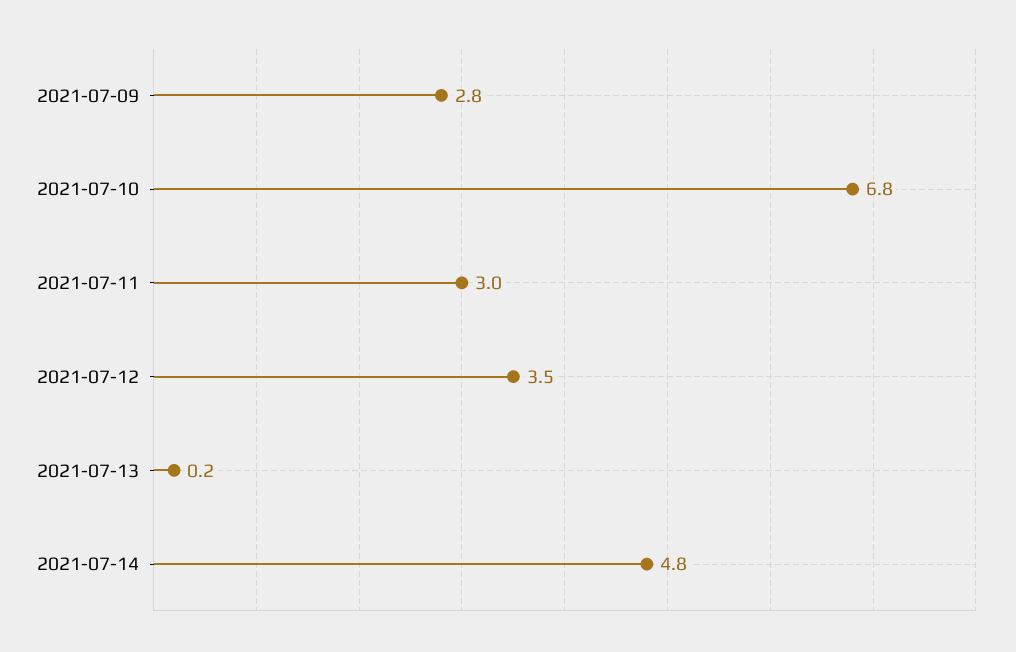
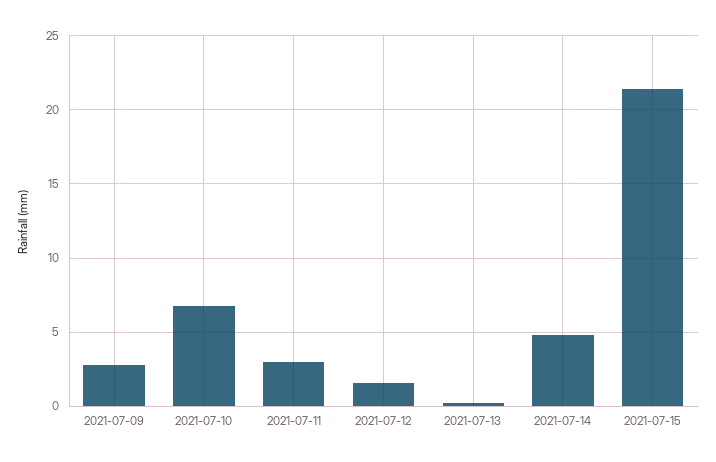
2021-07-12: 3.5 -> 1.5
2021-07-15: none -> 21.5

